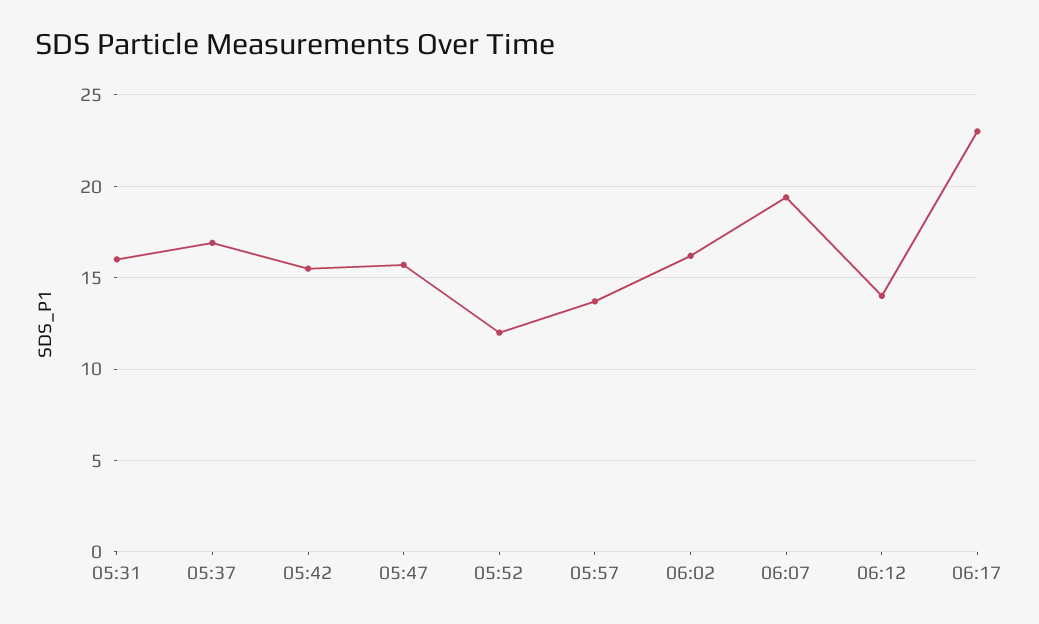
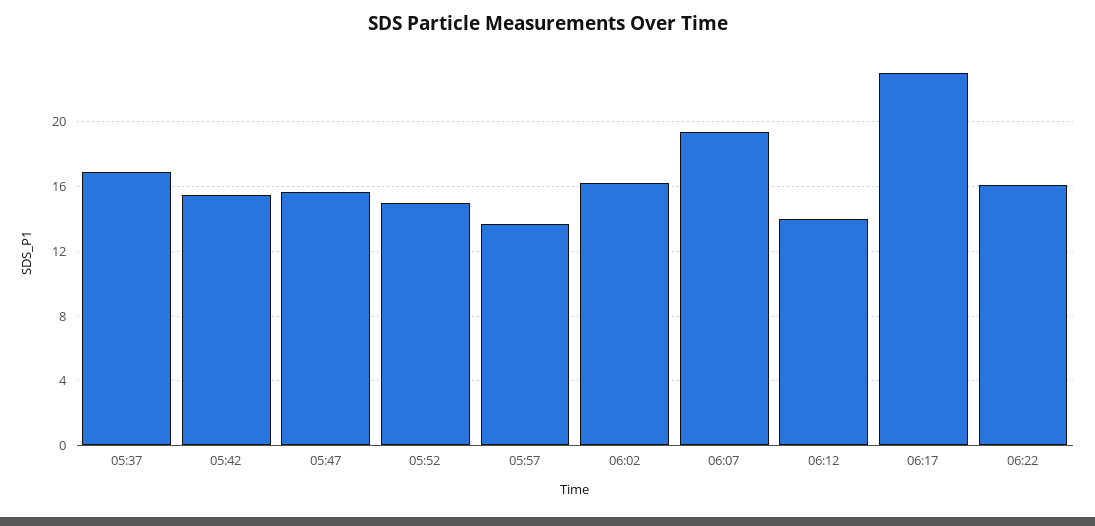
05:31: 16 -> none
05:52: 12 -> 15
06:22: none -> 16

